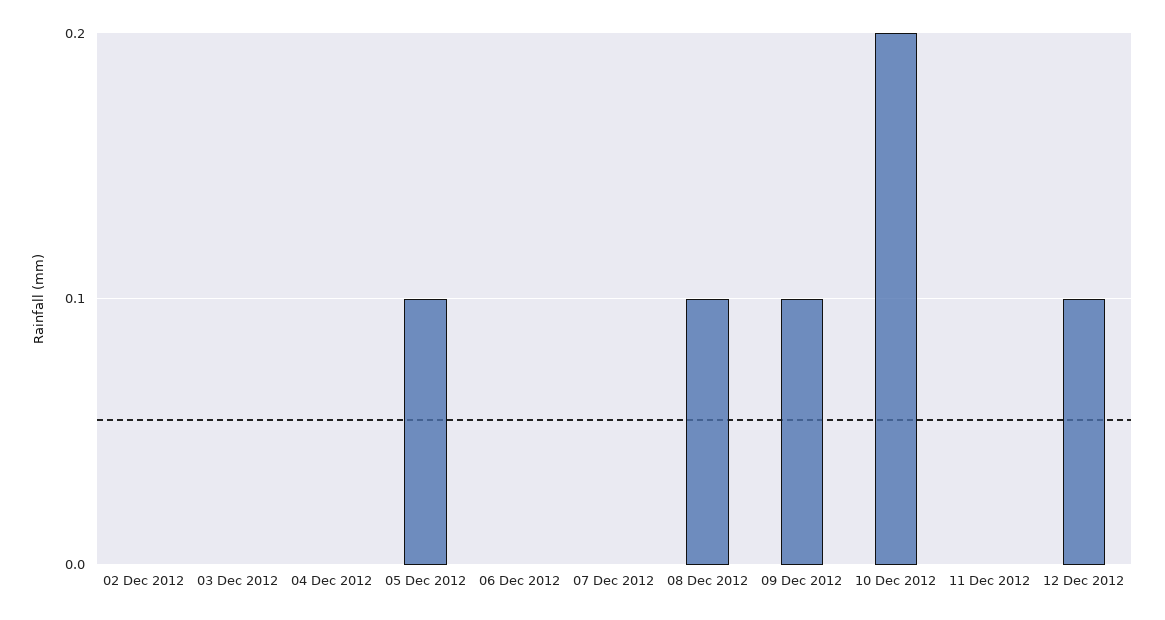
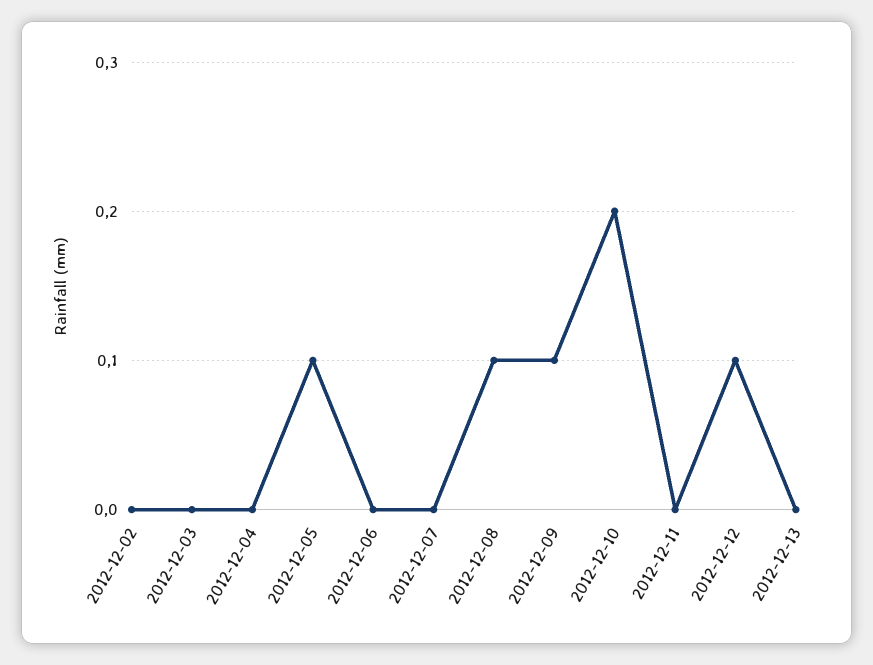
2012-12-13: none -> 0

